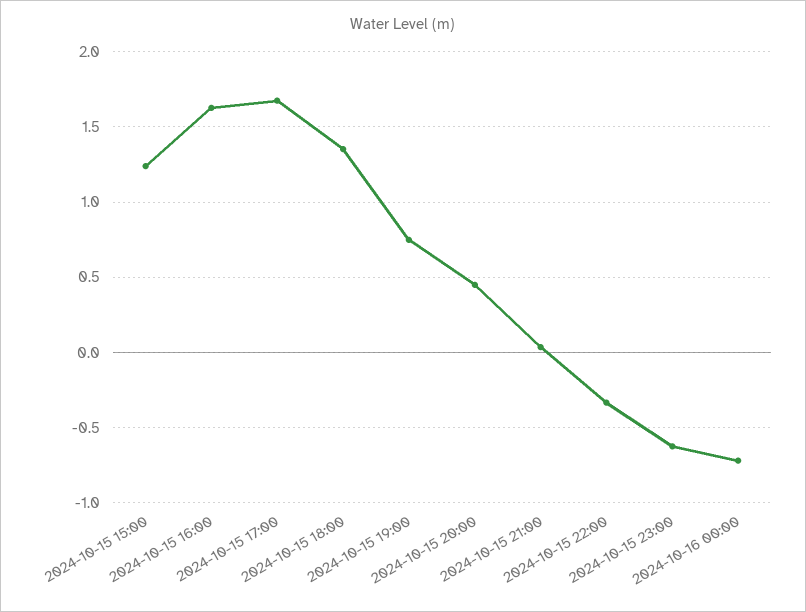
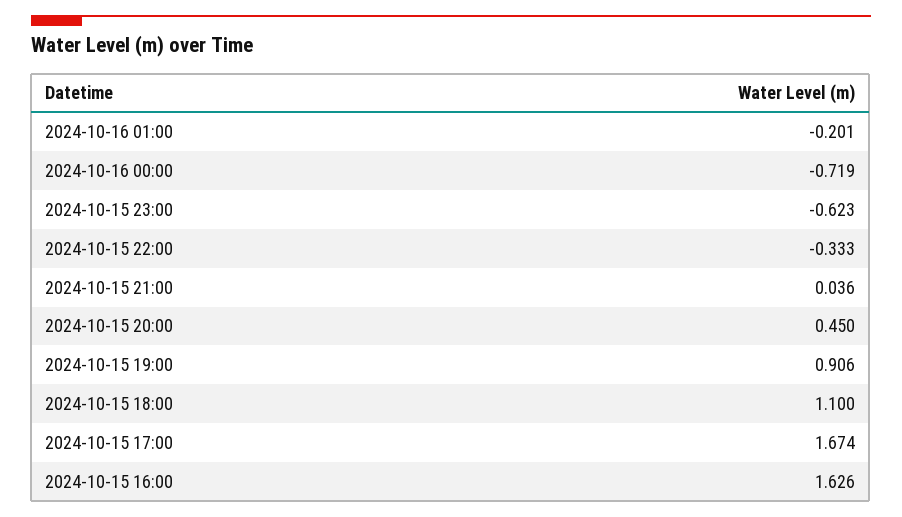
2024-10-15 15:00: 1.25 -> none
2024-10-15 18:00: 1.35 -> 1.1
2024-10-15 19:00: 0.75 -> 0.906
2024-10-16 01:00: none -> -0.201

